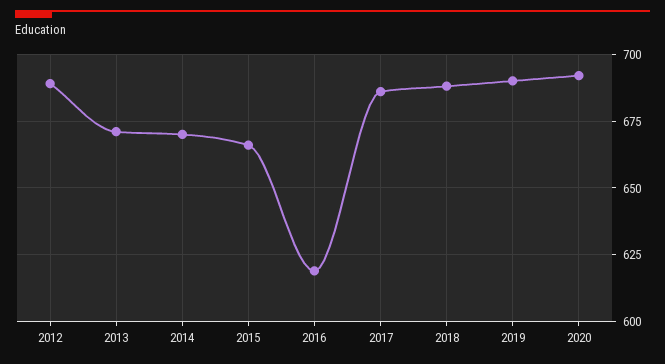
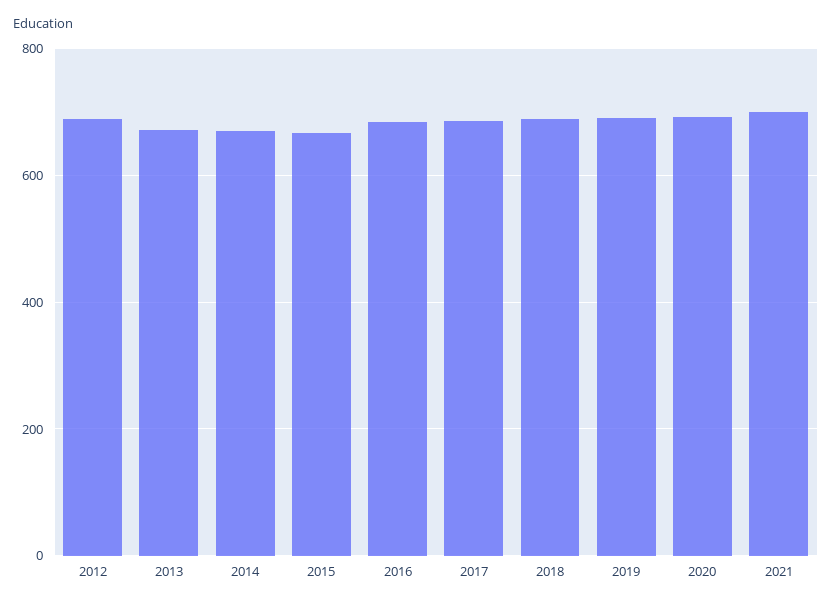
2016: 620 -> 680
2021: none -> 700

